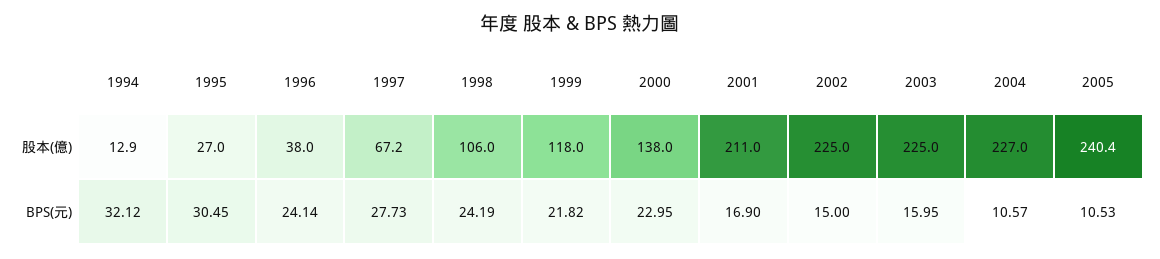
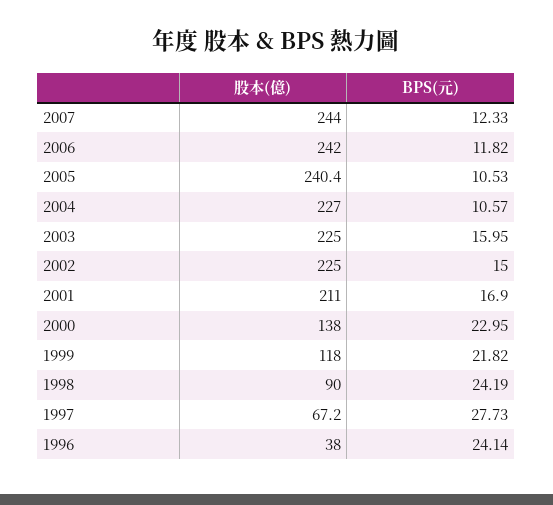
1994, 股本(億): 12.9 -> none
1995, 股本(億): 27 -> none
1998, 股本(億): 106 -> 90
1994, BPS(元): 32.12 -> none
1995, BPS(元): 30.45 -> none
2007, 股本(億): none -> 244
2007, BPS(元): none -> 12.33
2006, 股本(億): none -> 242
2006, BPS(元): none -> 11.82

